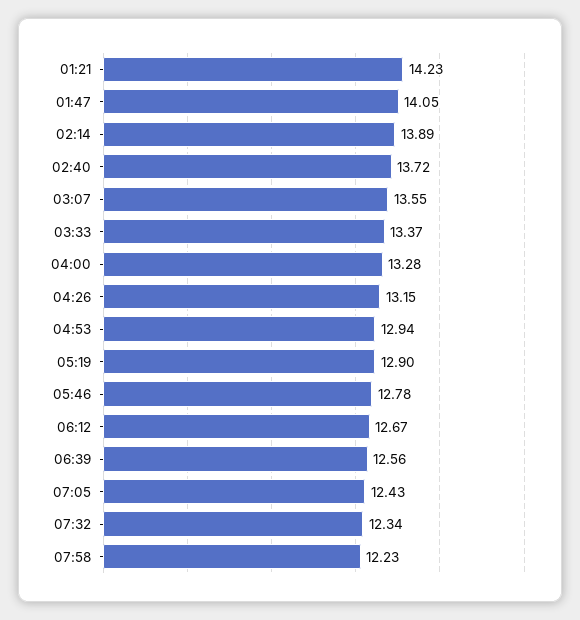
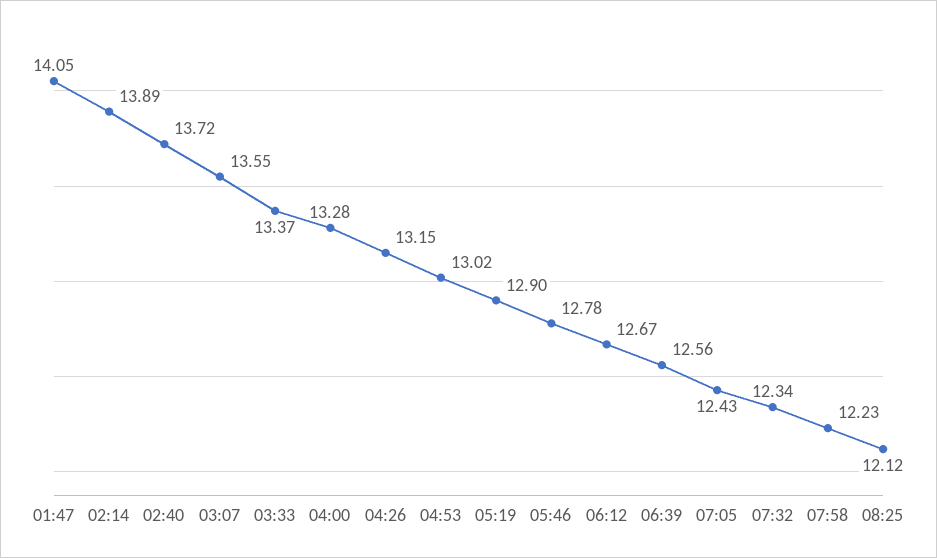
01:21: 14.23 -> none
04:53: 12.94 -> 13.02
08:25: none -> 12.12

